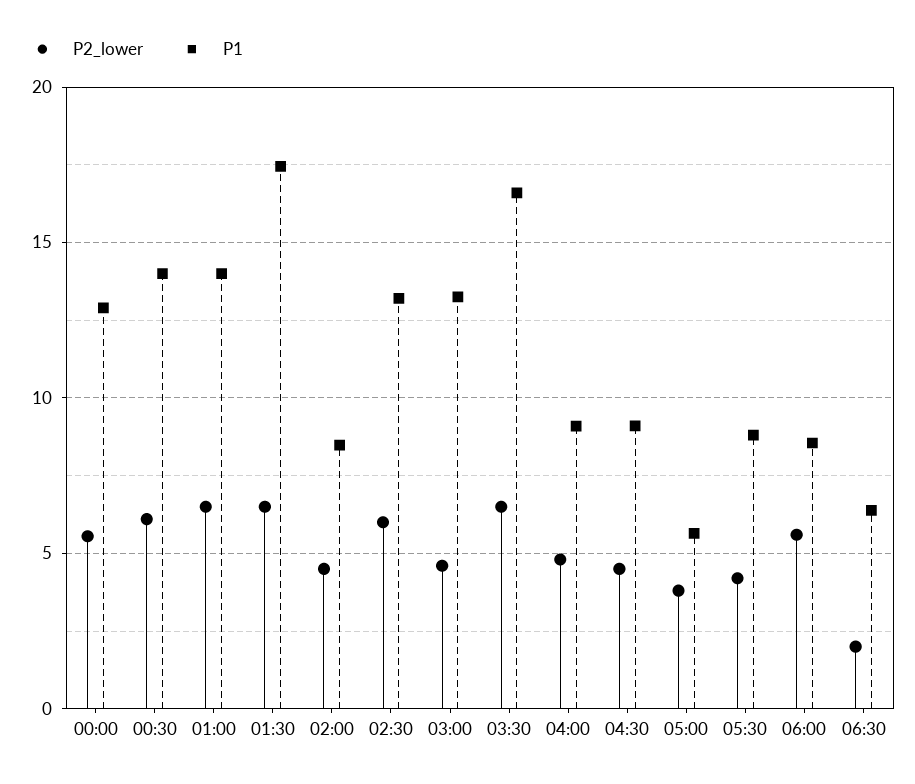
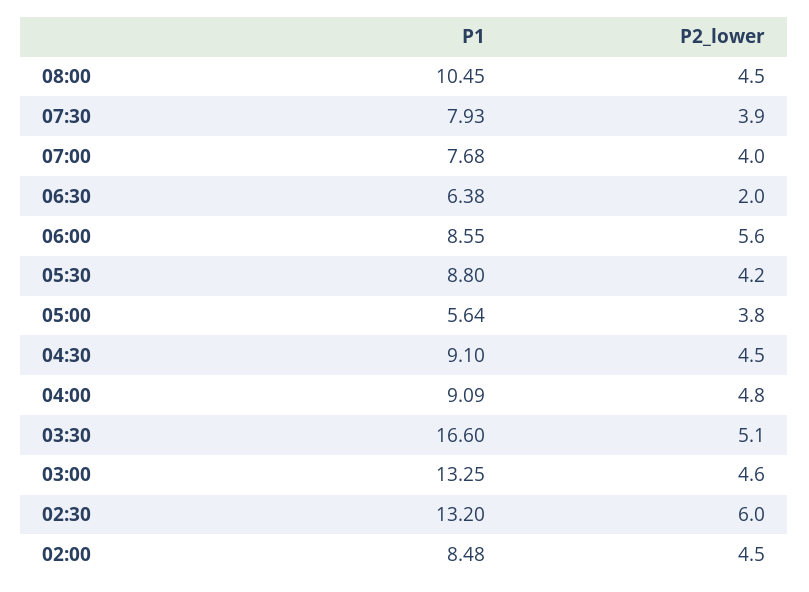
P2_lower, 00:00: 5.5 -> none
P1, 00:00: 13 -> none
P2_lower, 00:30: 6 -> none
P1, 00:30: 14 -> none
P2_lower, 01:00: 6.5 -> none
P1, 01:00: 14 -> none
P2_lower, 01:30: 6.5 -> none
P1, 01:30: 17.5 -> none
P2_lower, 03:30: 6.5 -> 5.1
P1, 08:00: none -> 10.45
P2_lower, 08:00: none -> 4.5
P1, 07:30: none -> 7.93
P2_lower, 07:30: none -> 3.9
P1, 07:00: none -> 7.68
P2_lower, 07:00: none -> 4

